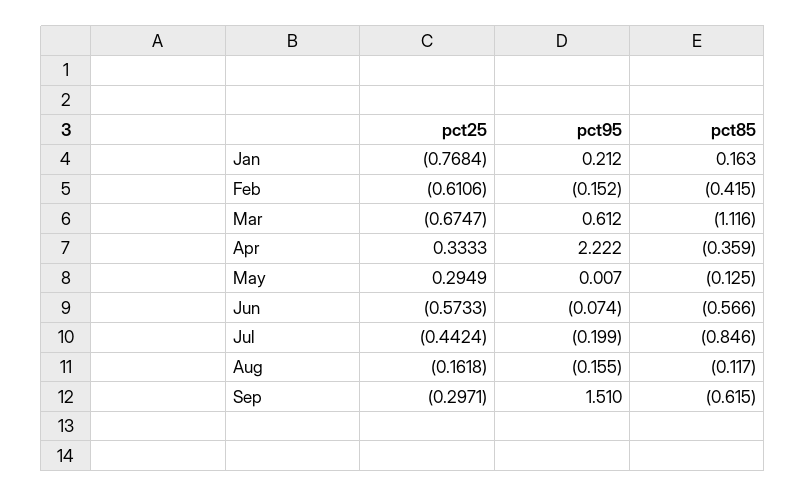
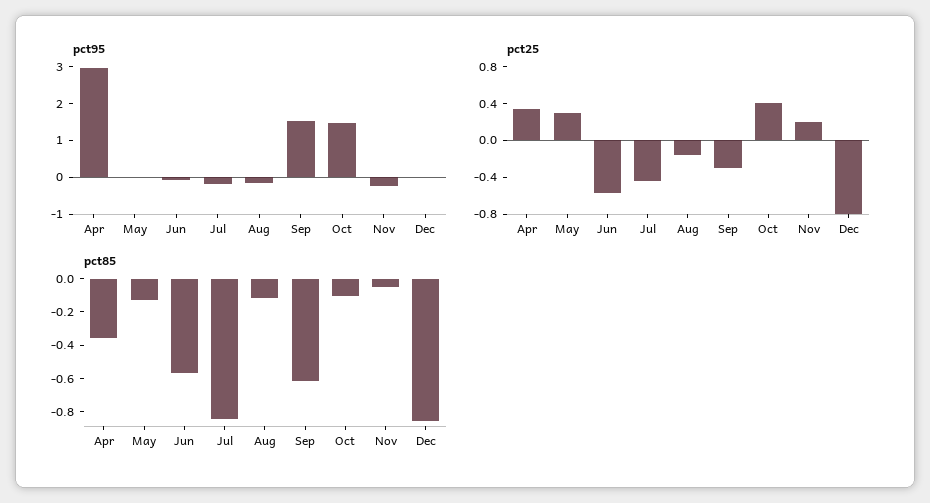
pct25, Jan: -0.7684 -> none
pct95, Jan: 0.212 -> none
pct85, Jan: 0.163 -> none
pct25, Feb: -0.6106 -> none
pct95, Feb: -0.152 -> none
pct85, Feb: -0.415 -> none
pct25, Mar: -0.6747 -> none
pct95, Mar: 0.612 -> none
pct85, Mar: -1.116 -> none
pct95, Apr: 2.222 -> 3
pct95, Oct: none -> 1.5
pct95, Nov: none -> -0.25
pct95, Dec: none -> 0
pct25, Oct: none -> 0.4
pct25, Nov: none -> 0.2
pct25, Dec: none -> -0.8
pct85, Oct: none -> -0.1
pct85, Nov: none -> -0.05
pct85, Dec: none -> -0.85

